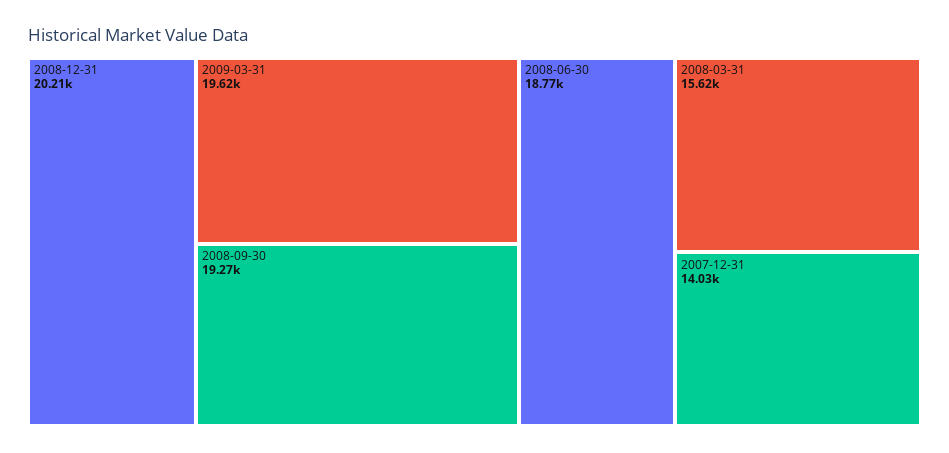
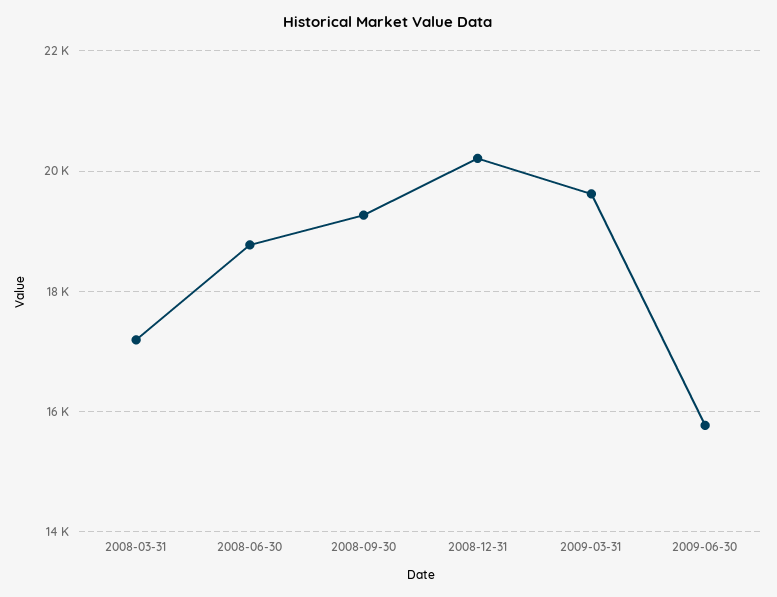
2008-03-31: 15620 -> 17200
2007-12-31: 14030 -> none
2009-06-30: none -> 15800

